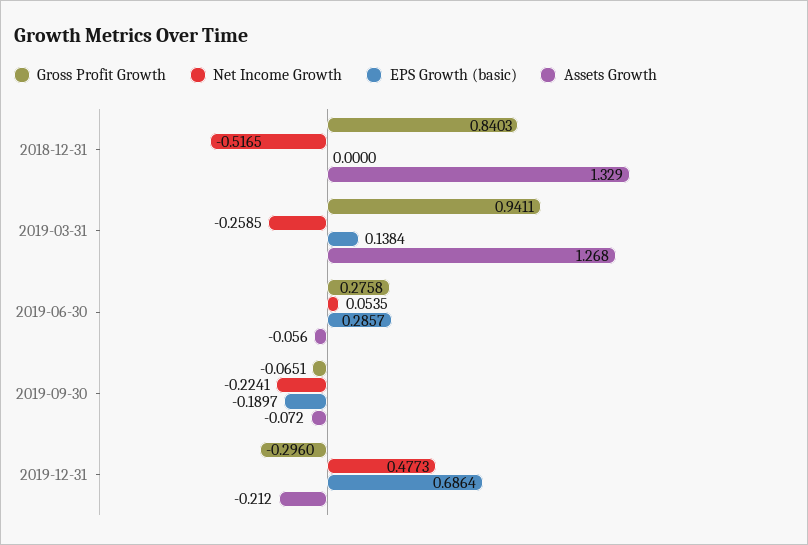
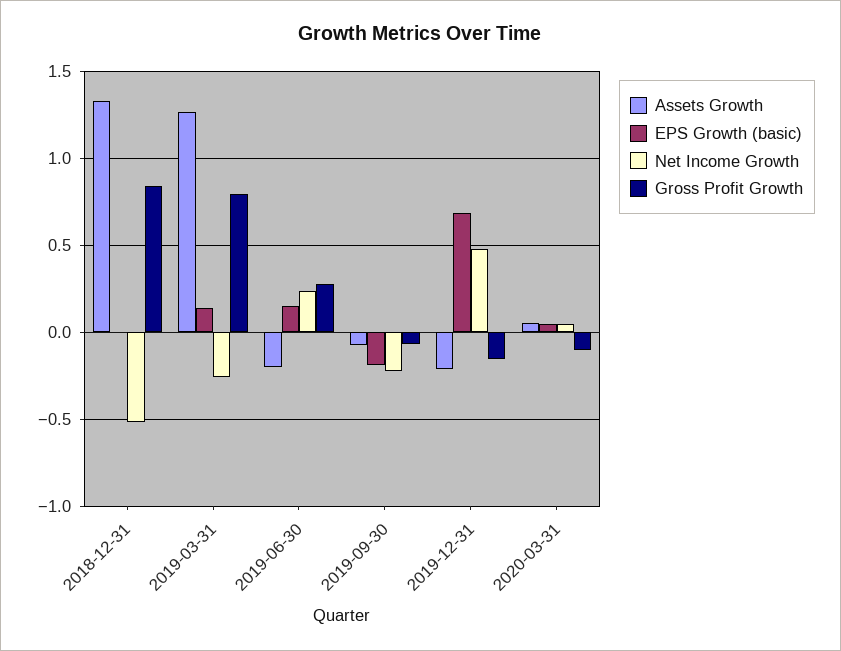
Gross Profit Growth, 2019-03-31: 0.9411 -> 0.8
Net Income Growth, 2019-06-30: 0.0535 -> 0.25
EPS Growth (basic), 2019-06-30: 0.2857 -> 0.15
Assets Growth, 2019-06-30: -0.056 -> -0.2
Gross Profit Growth, 2019-12-31: -0.296 -> -0.15
Assets Growth, 2020-03-31: none -> 0.05
EPS Growth (basic), 2020-03-31: none -> 0.05
Net Income Growth, 2020-03-31: none -> 0.05
Gross Profit Growth, 2020-03-31: none -> -0.1

